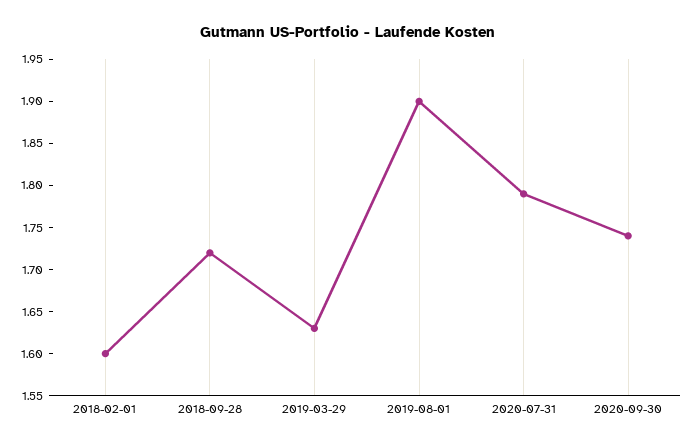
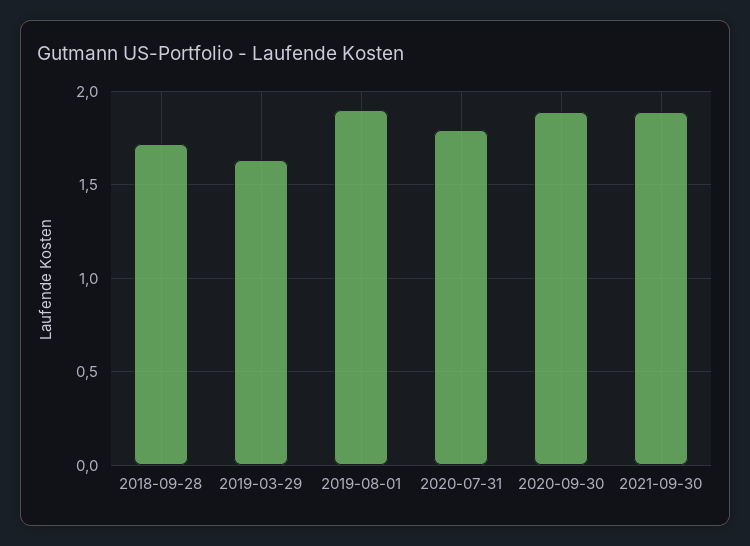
2018-02-01: 1.6 -> none
2020-09-30: 1.74 -> 1.9
2021-09-30: none -> 1.9

